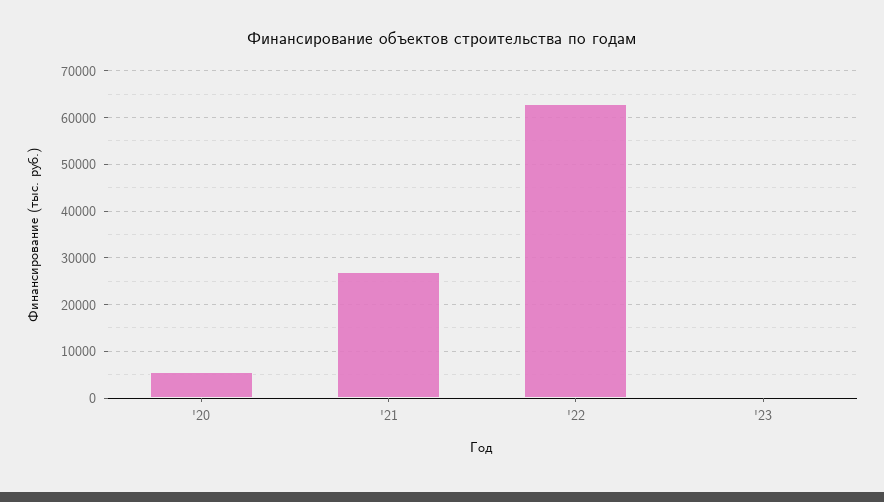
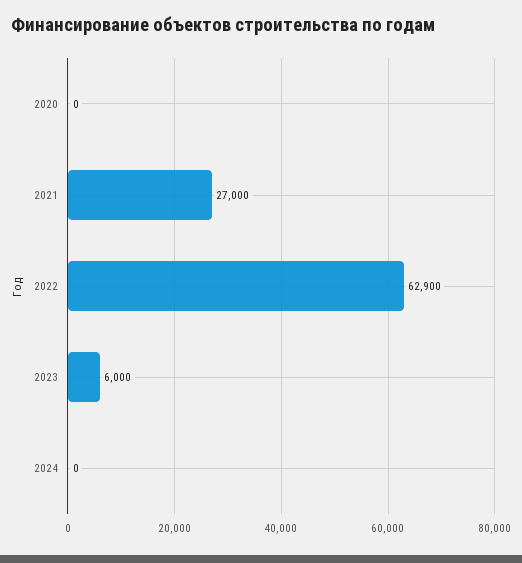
'20: 6000 -> 0
'23: 0 -> 6000
2024: none -> 0

